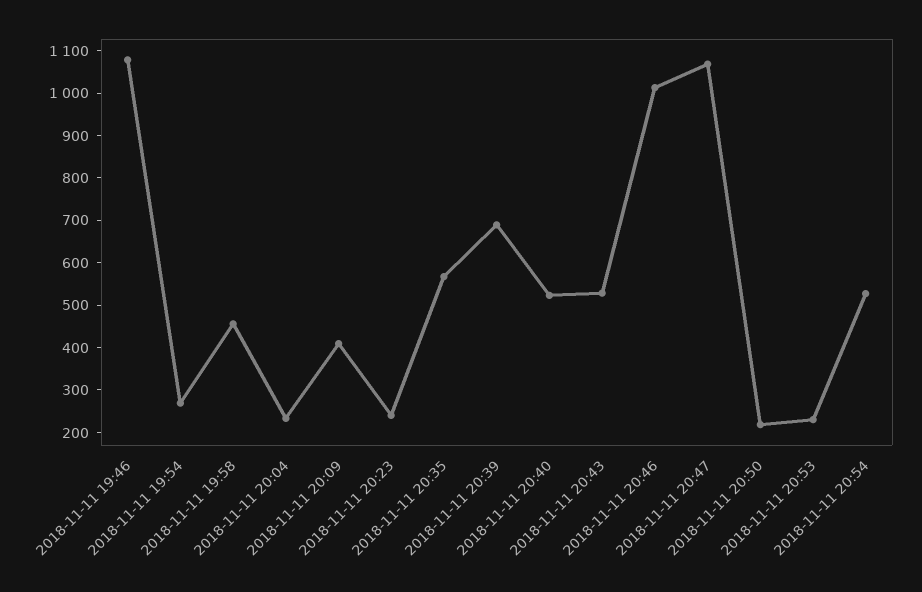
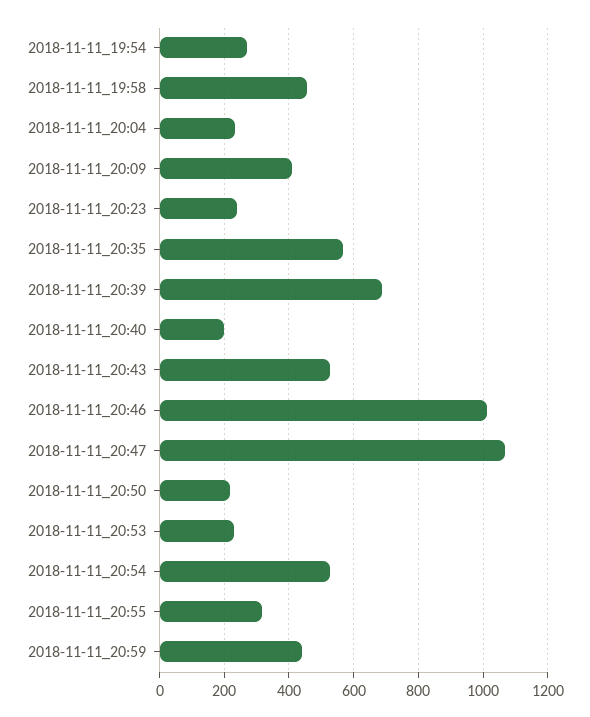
2018-11-11 19:46: 1080 -> none
2018-11-11 20:40: 520 -> 200
2018-11-11_20:55: none -> 320
2018-11-11_20:59: none -> 440

